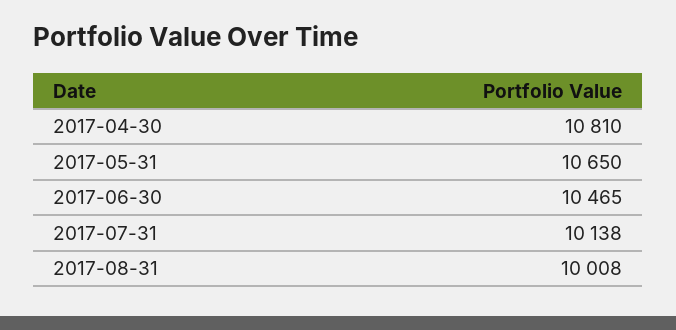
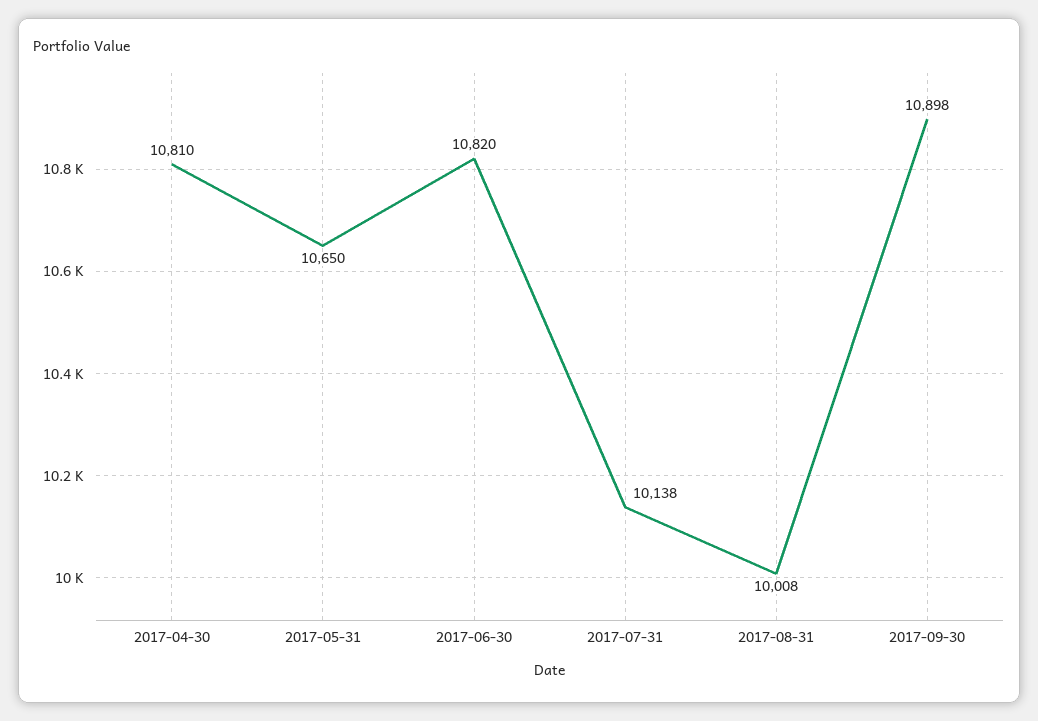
2017-06-30: 10465 -> 10820
2017-09-30: none -> 10898

